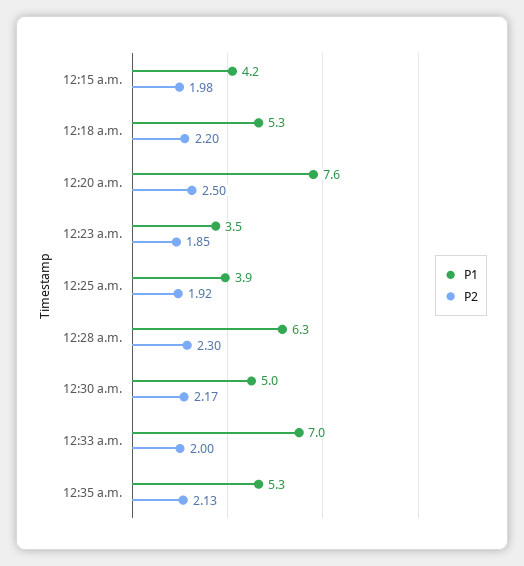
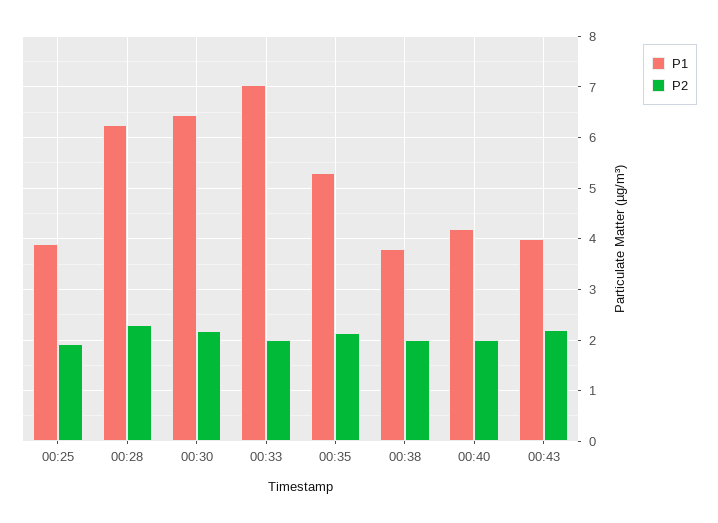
P1, 12:15 a.m.: 4.2 -> none
P2, 12:15 a.m.: 1.98 -> none
P1, 12:18 a.m.: 5.3 -> none
P2, 12:18 a.m.: 2.2 -> none
P1, 12:20 a.m.: 7.6 -> none
P2, 12:20 a.m.: 2.5 -> none
P1, 12:23 a.m.: 3.5 -> none
P2, 12:23 a.m.: 1.85 -> none
P1, 12:30 a.m.: 5 -> 6.4
P1, 00:38: none -> 3.8
P2, 00:38: none -> 2
P1, 00:40: none -> 4.2
P2, 00:40: none -> 2
P1, 00:43: none -> 4
P2, 00:43: none -> 2.2

